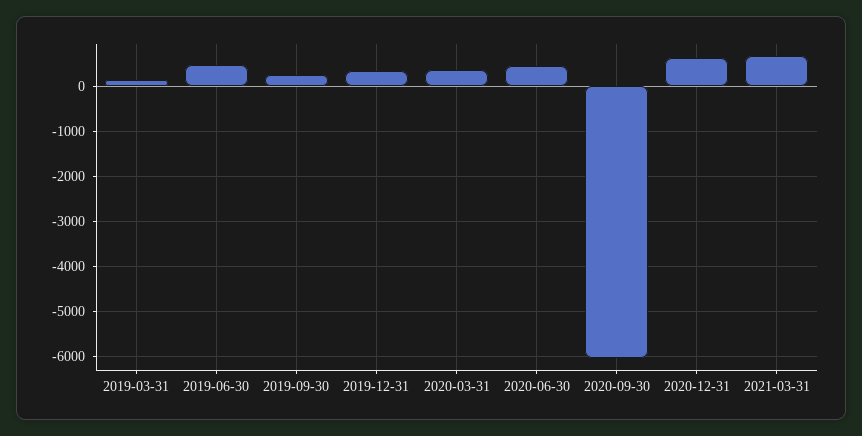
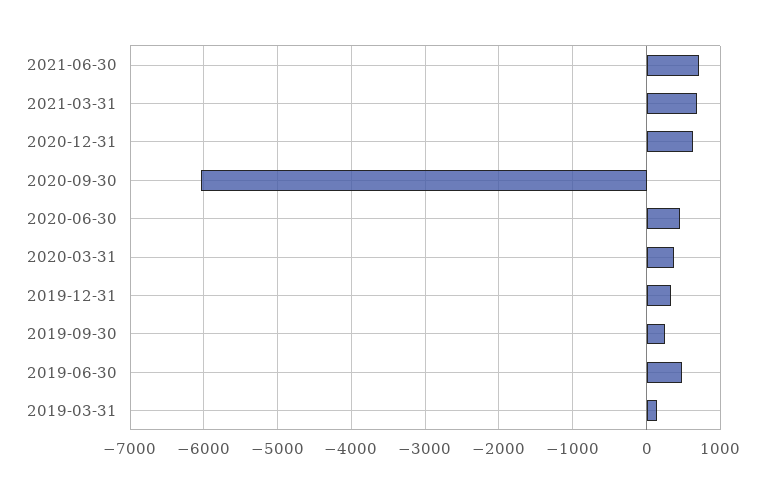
2021-06-30: none -> 700

